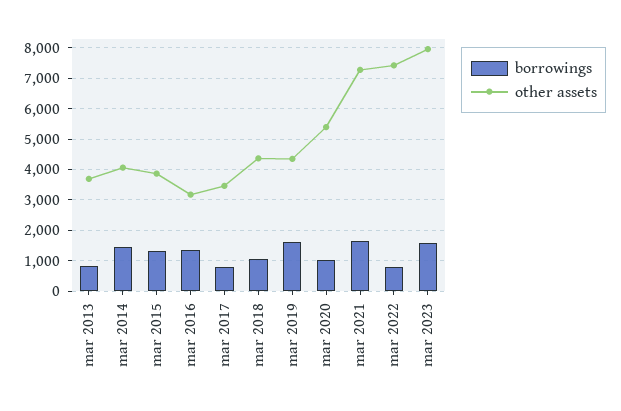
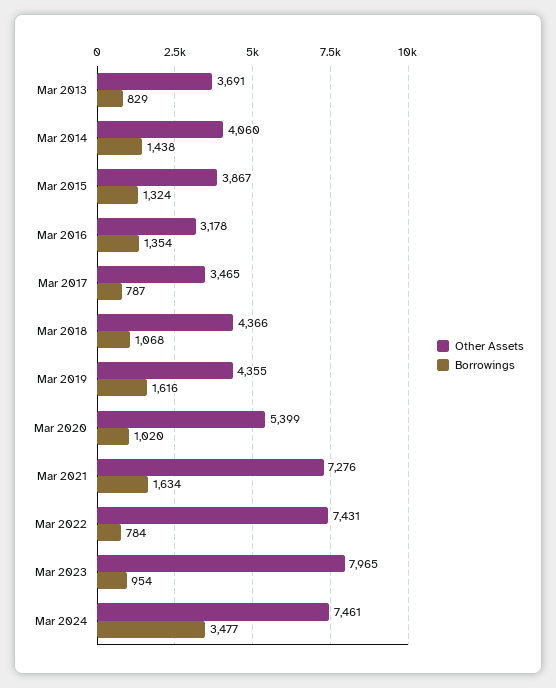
borrowings, mar 2023: 1600 -> 954
other assets, Mar 2024: none -> 7461
borrowings, Mar 2024: none -> 3477

